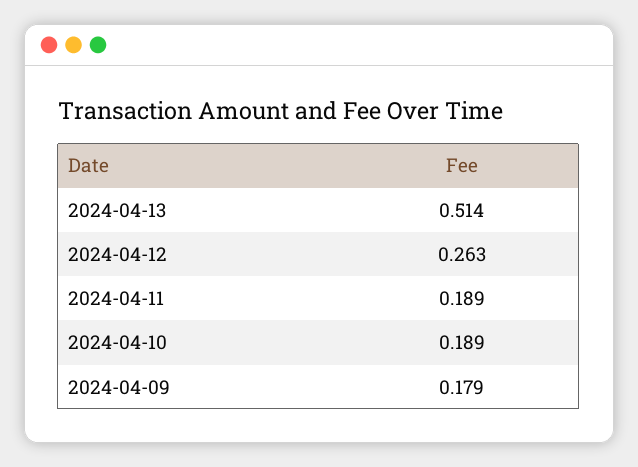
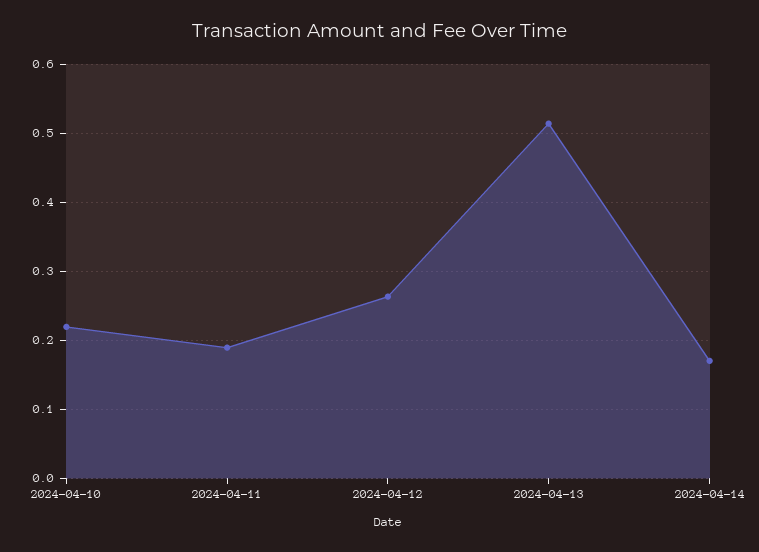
2024-04-10: 0.189 -> 0.22
2024-04-09: 0.179 -> none
2024-04-14: none -> 0.17

